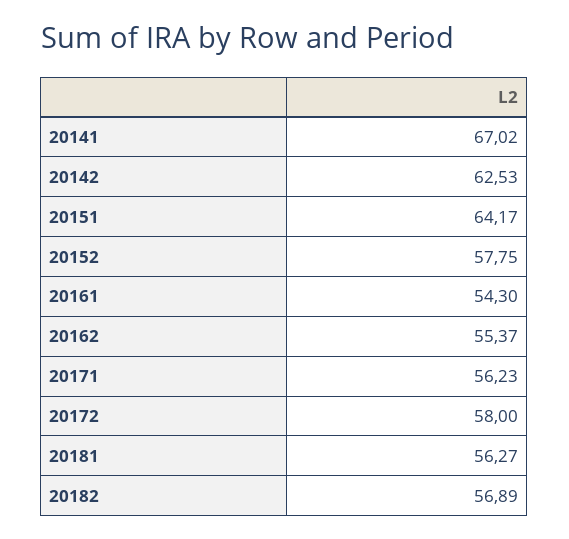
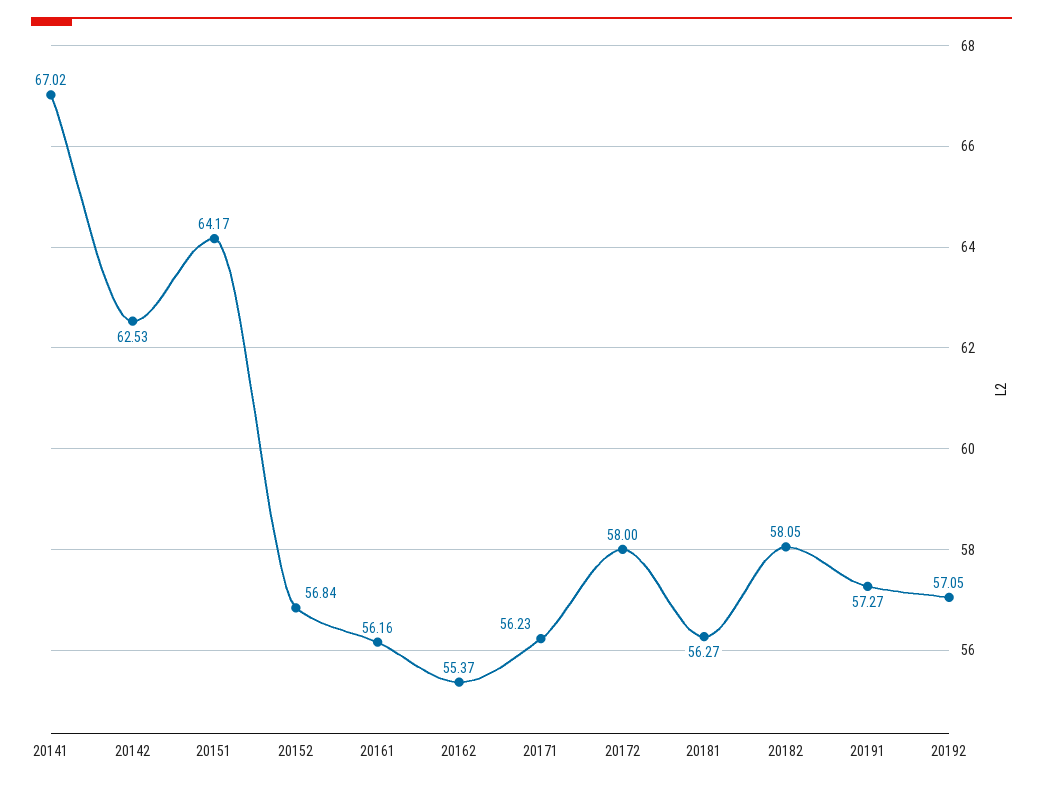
20152: 57.75 -> 56.84
20161: 54.3 -> 56.16
20182: 56.89 -> 58.05
20191: none -> 57.27
20192: none -> 57.05

